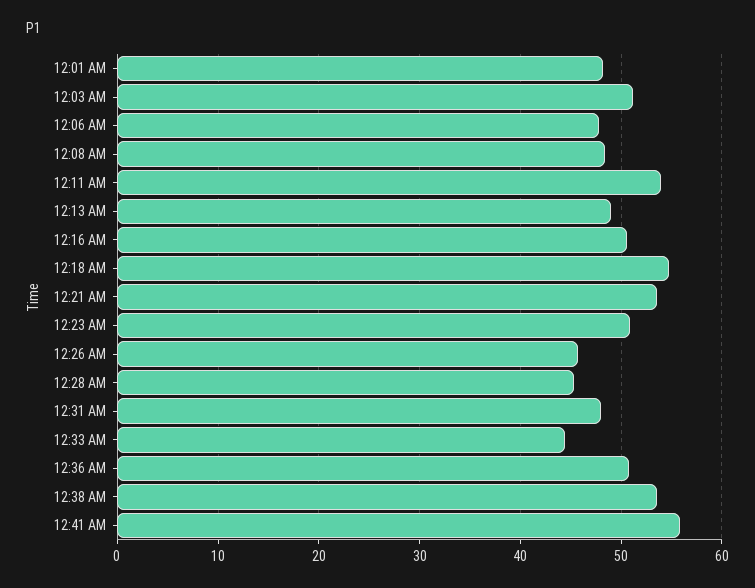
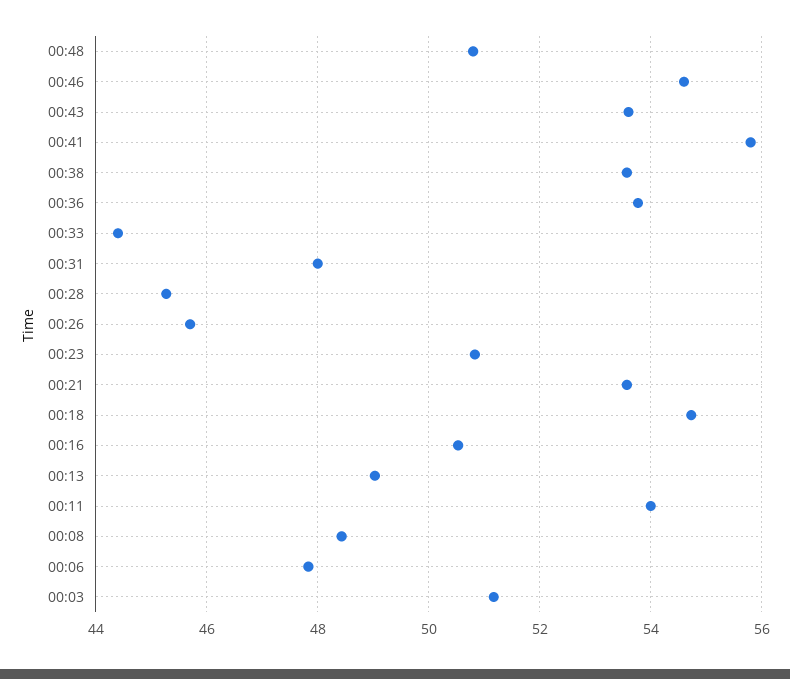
12:01 AM: 48 -> none
12:36 AM: 51 -> 53.8
00:48: none -> 50.8
00:46: none -> 54.6
00:43: none -> 53.6

